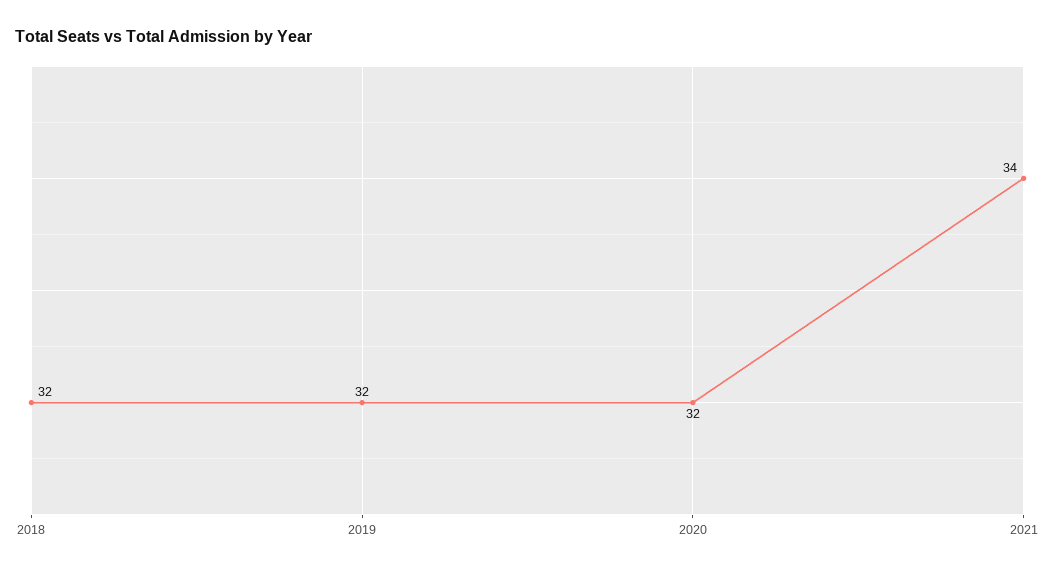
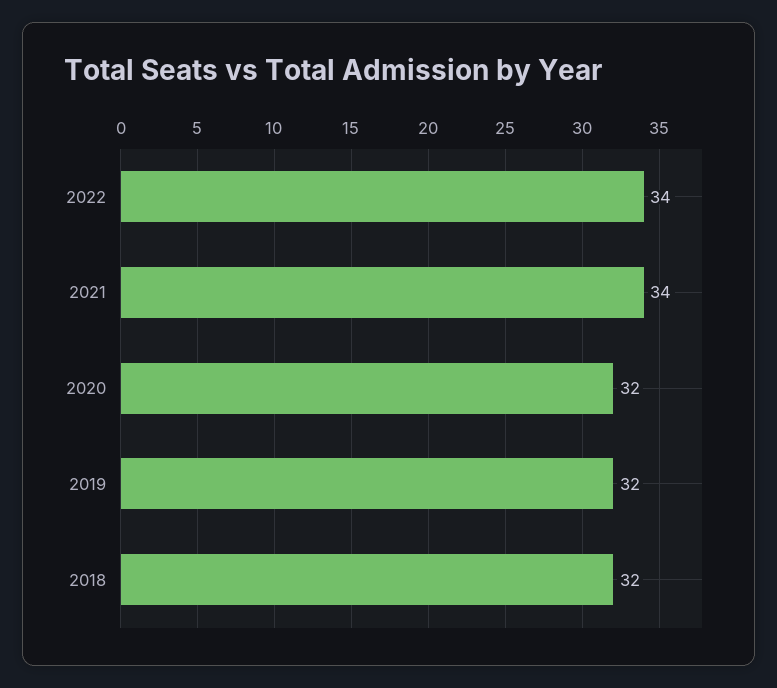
2022: none -> 34

